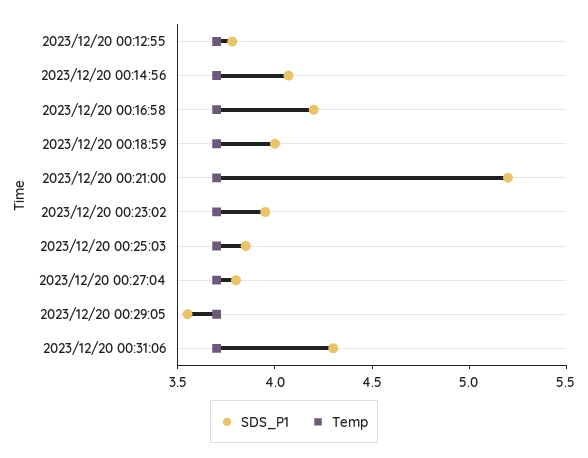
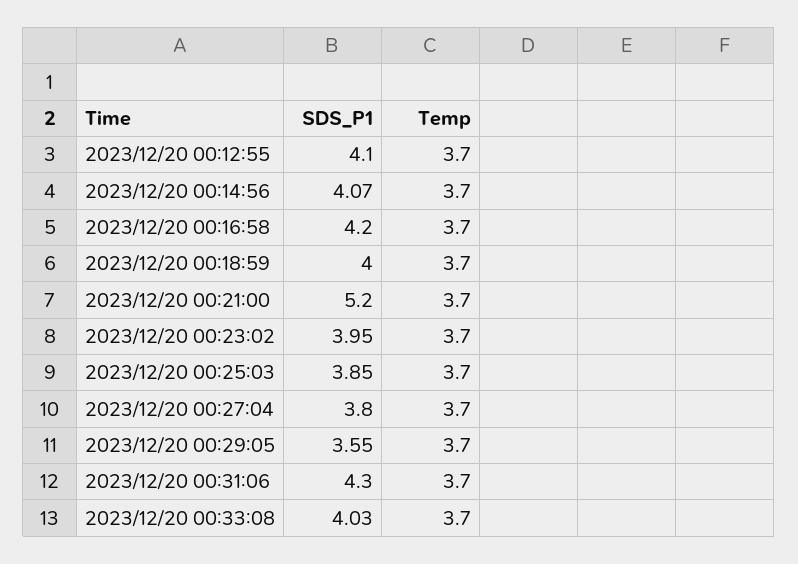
SDS_P1, 2023/12/20 00:12:55: 3.8 -> 4.1
SDS_P1, 2023/12/20 00:33:08: none -> 4.03
Temp, 2023/12/20 00:33:08: none -> 3.7

